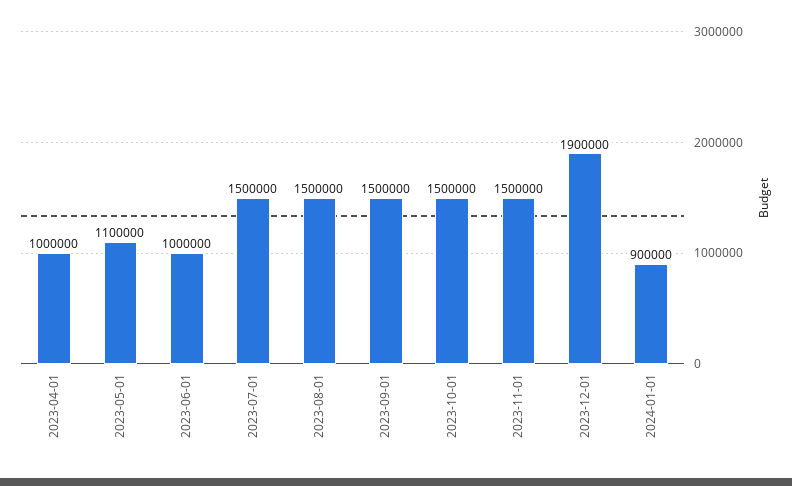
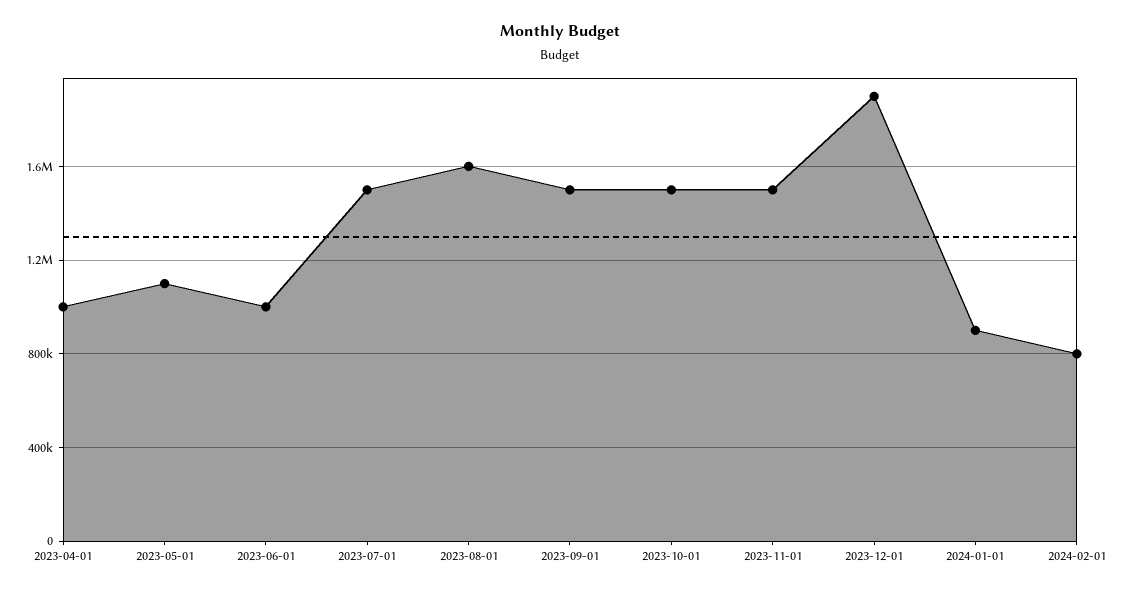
2023-08-01: 1500000 -> 1600000
2024-02-01: none -> 800000

